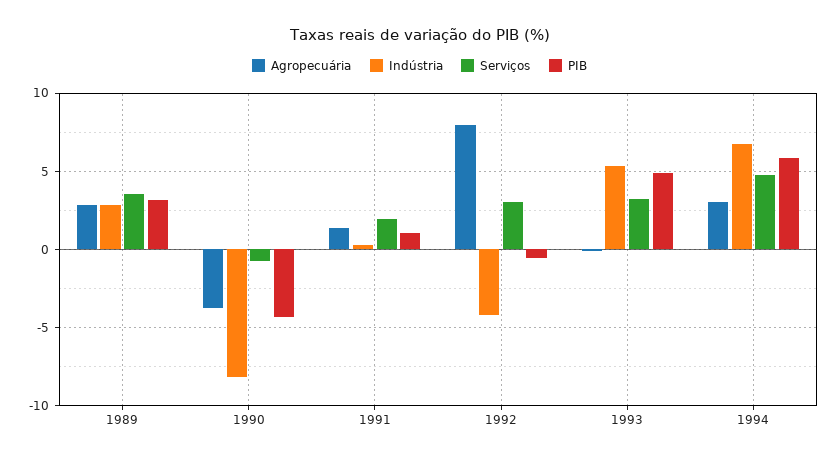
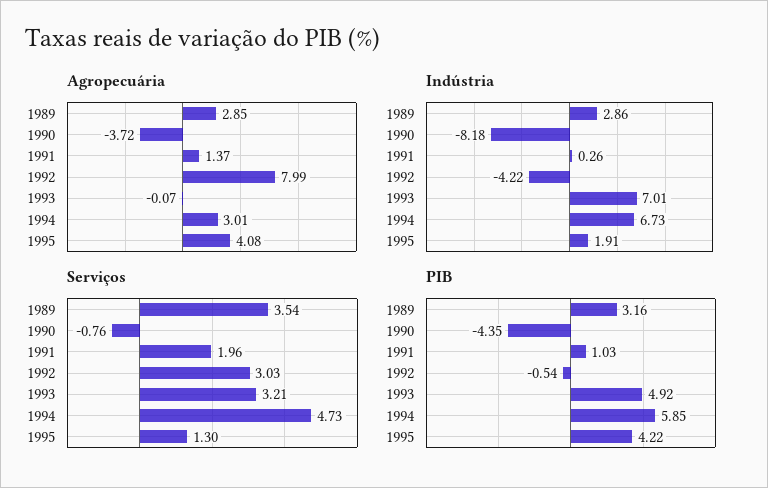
Indústria, 1993: 5.5 -> 7.01
Agropecuária, 1995: none -> 4.08
Indústria, 1995: none -> 1.91
Serviços, 1995: none -> 1.3
PIB, 1995: none -> 4.22

